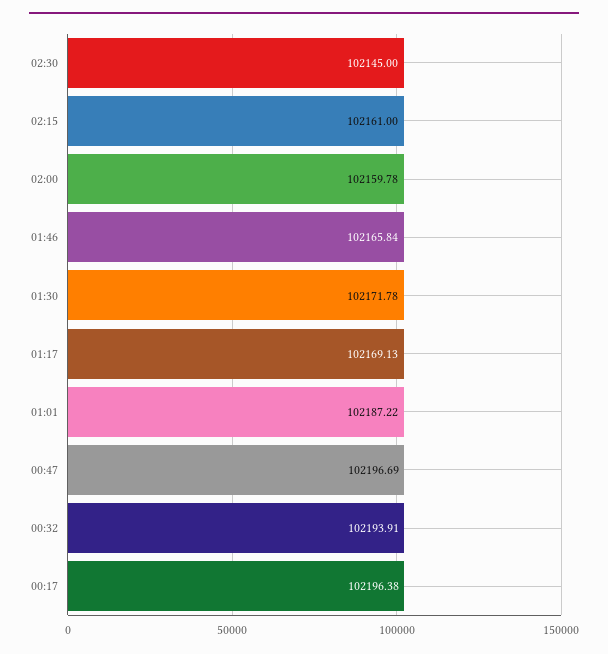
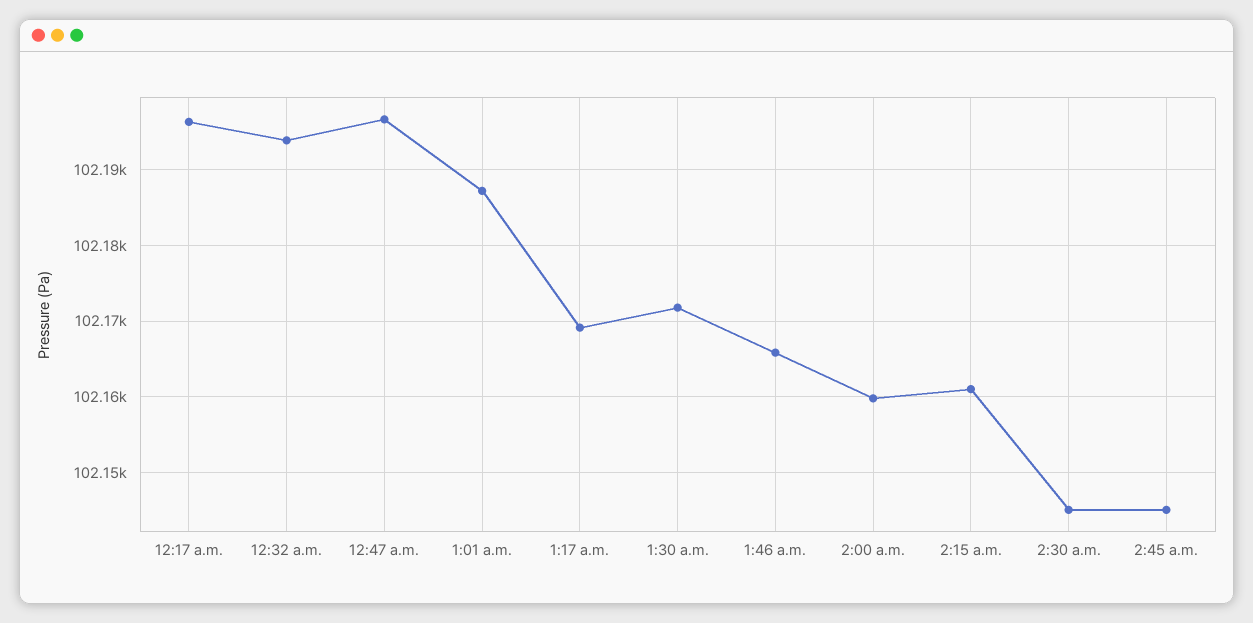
2:45 a.m.: none -> 102145

